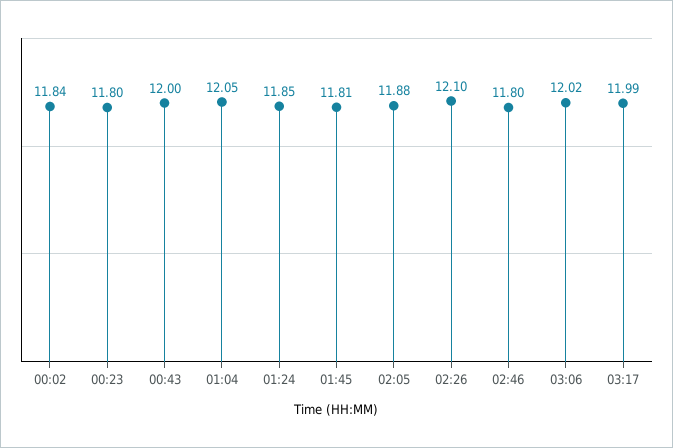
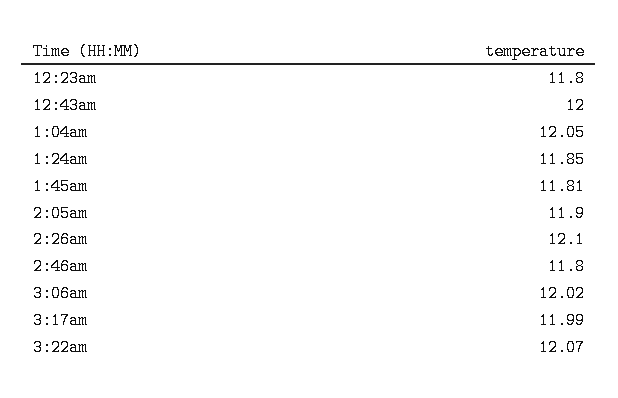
00:02: 11.84 -> none
02:05: 11.88 -> 11.9
3:22am: none -> 12.07

